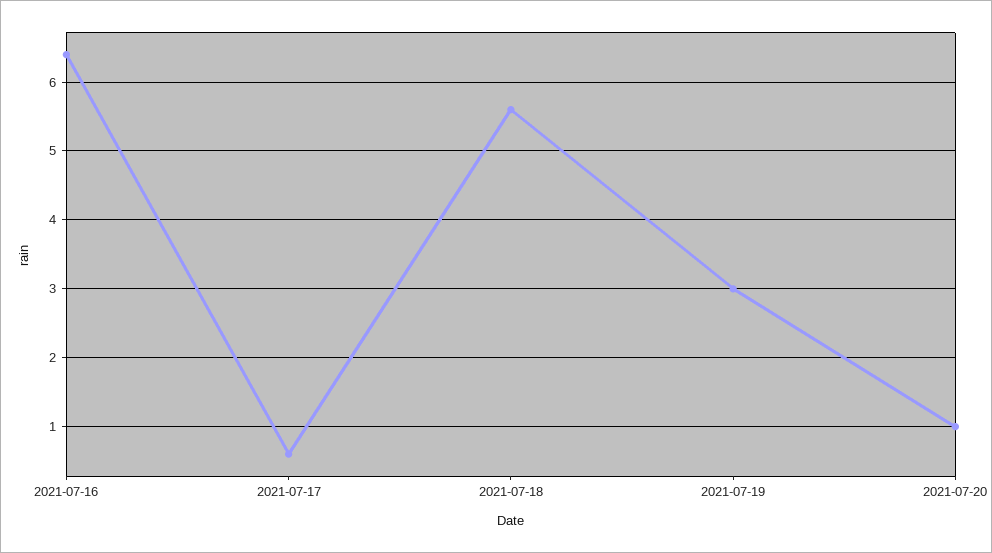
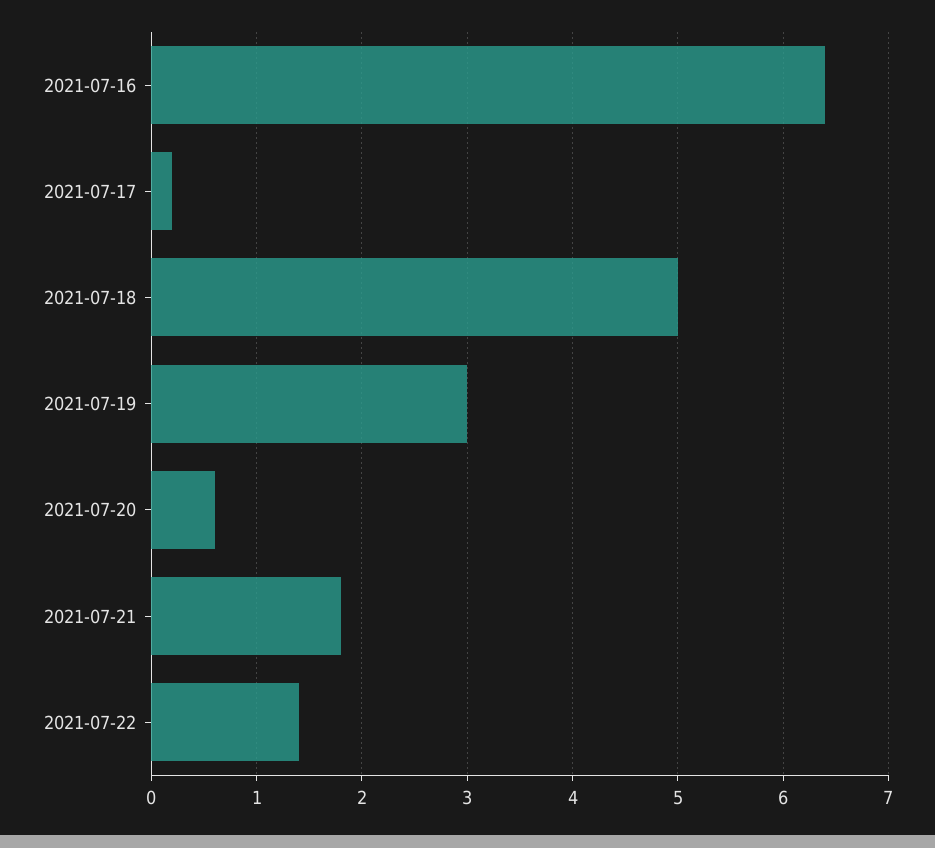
2021-07-17: 0.6 -> 0.2
2021-07-18: 5.6 -> 5
2021-07-20: 1 -> 0.6
2021-07-21: none -> 1.8
2021-07-22: none -> 1.4

